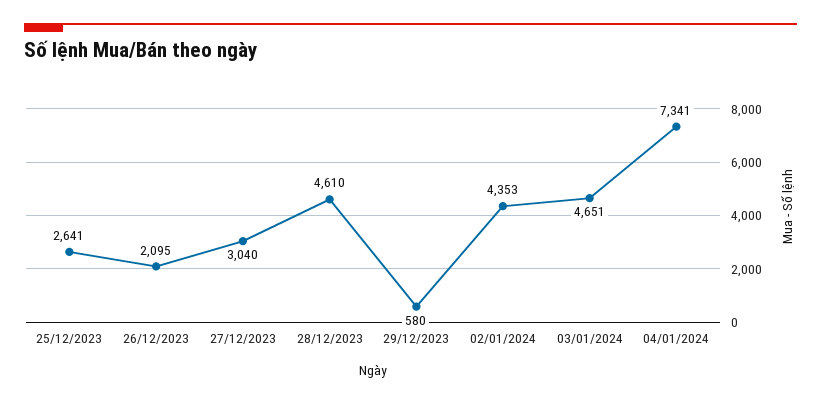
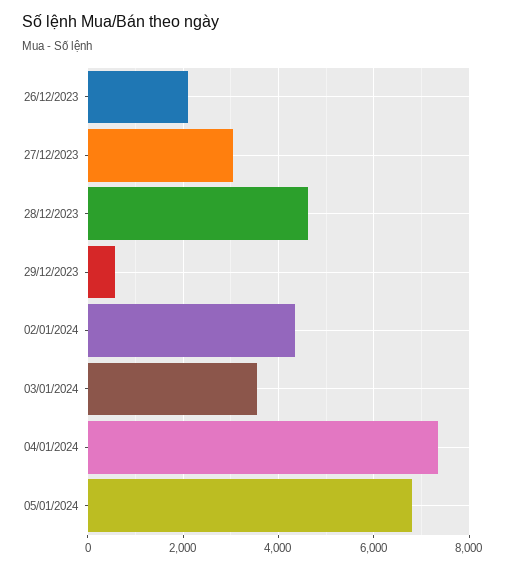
25/12/2023: 2641 -> none
03/01/2024: 4651 -> 3600
05/01/2024: none -> 6800

